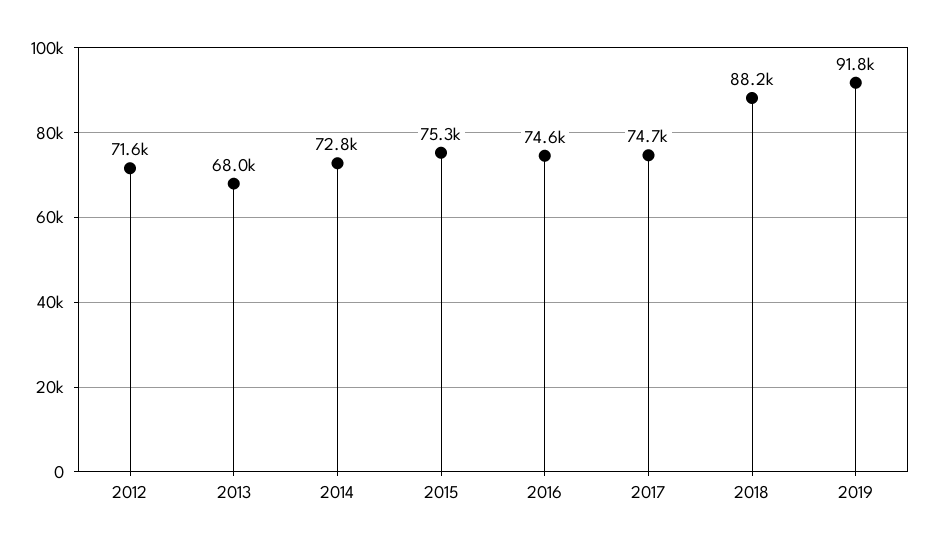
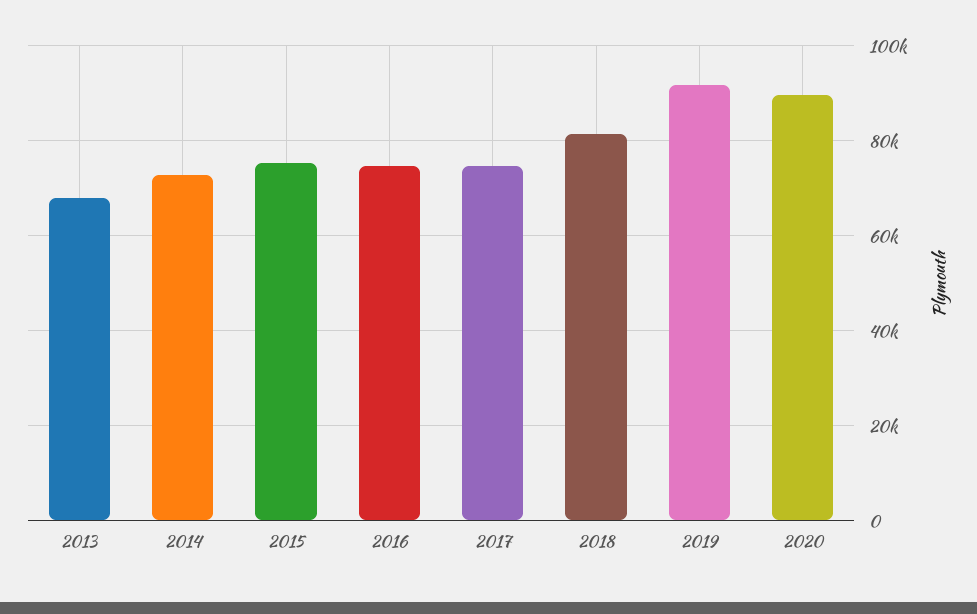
2012: 71600 -> none
2018: 88200 -> 82000
2020: none -> 90000

